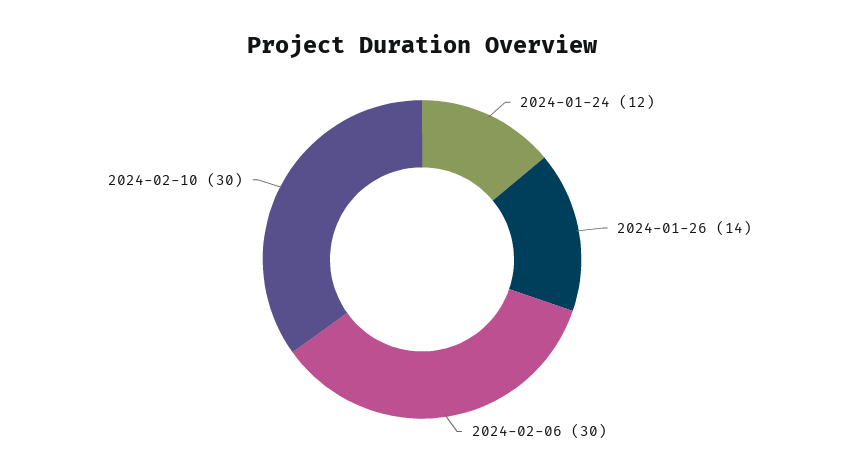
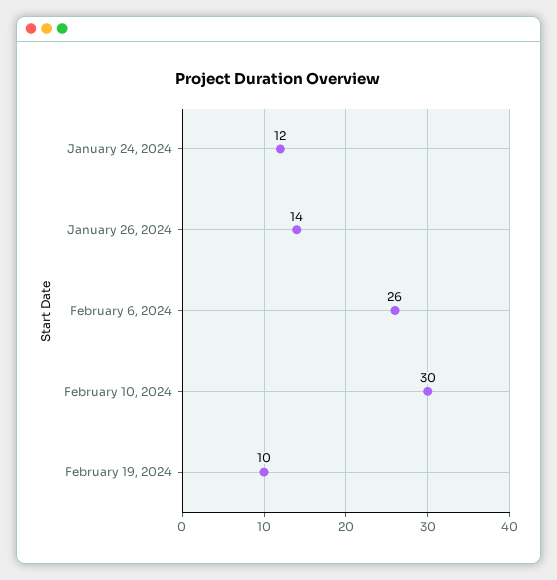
2024-02-06: 30 -> 26
February 19, 2024: none -> 10

